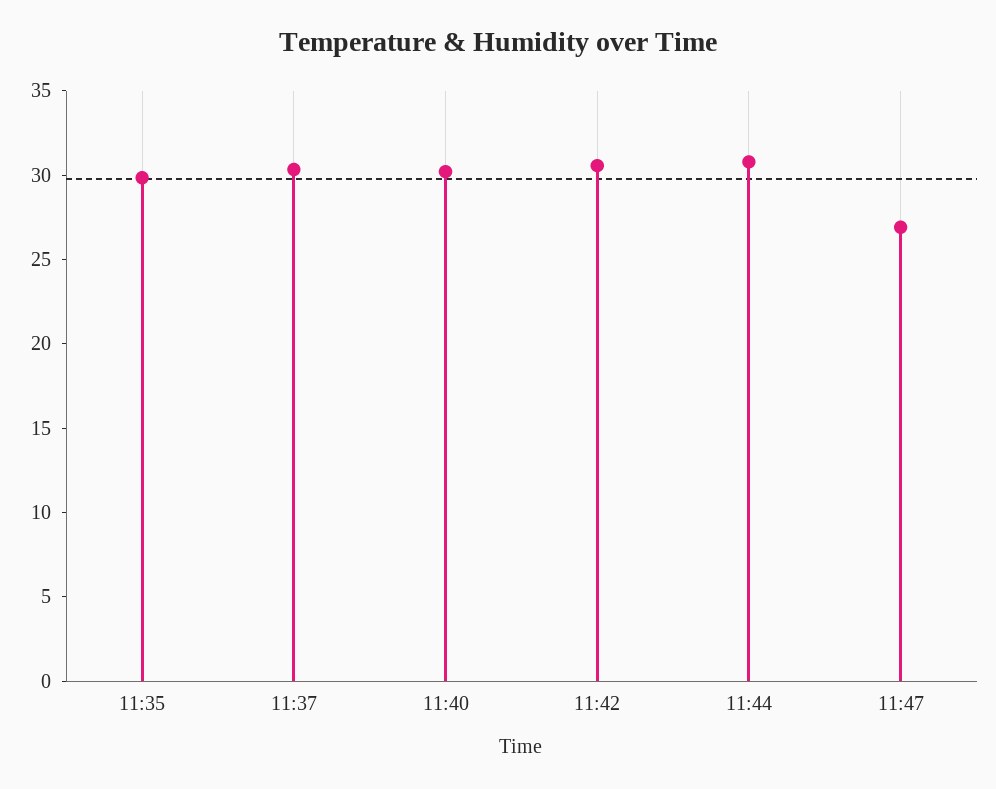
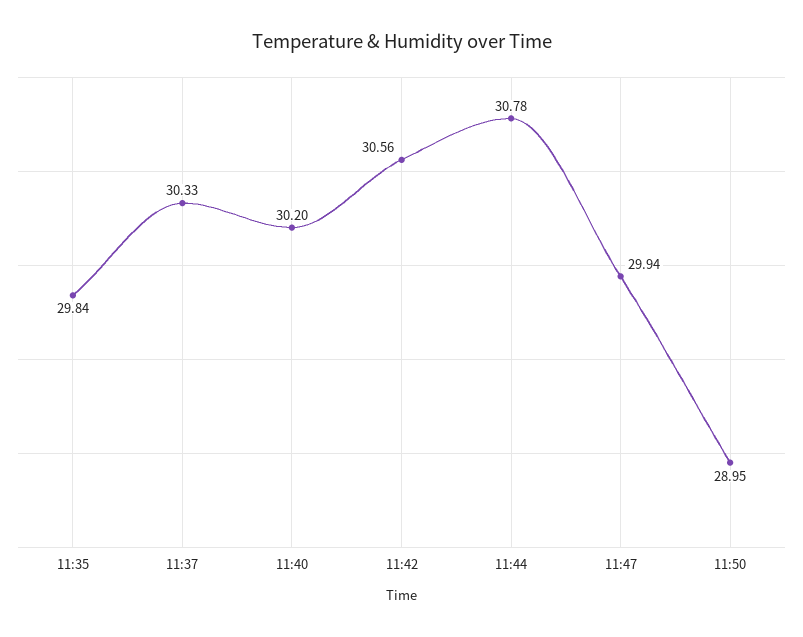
11:47: 27 -> 29.94
11:50: none -> 28.95

